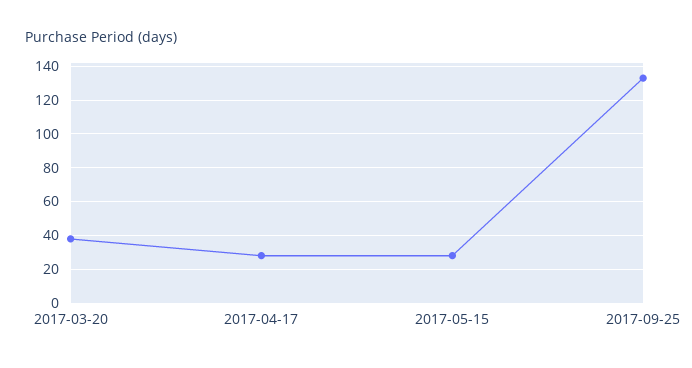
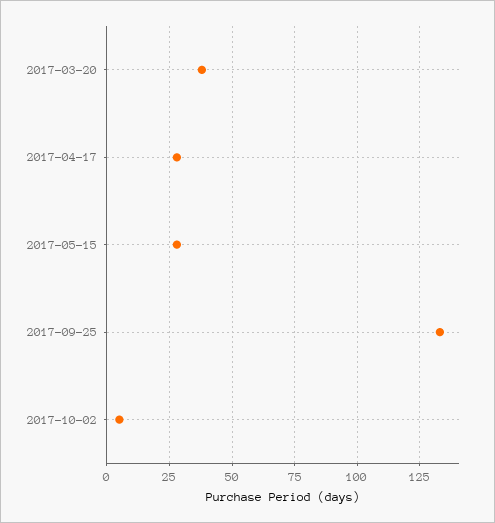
2017-10-02: none -> 5

